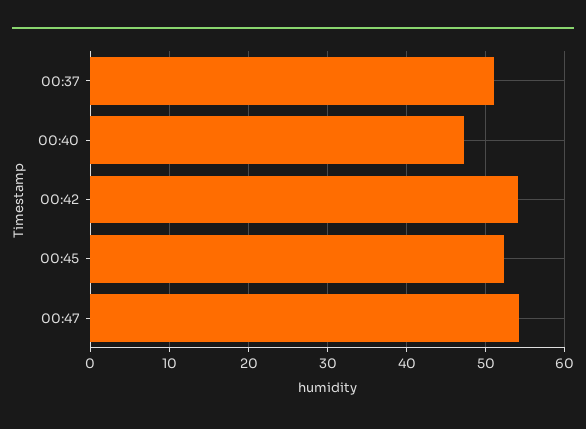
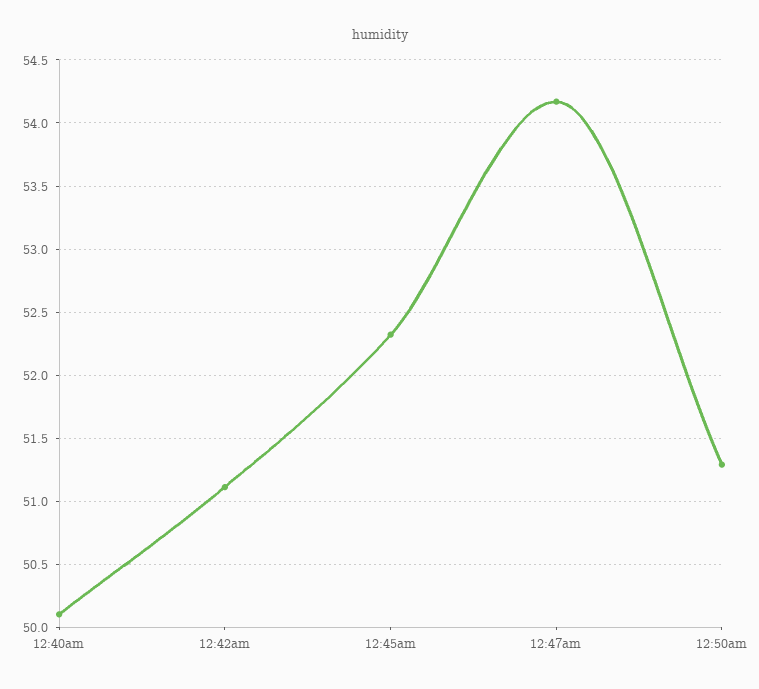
00:37: 51 -> none
00:40: 47 -> 50.1
00:42: 54 -> 51.1
12:50am: none -> 51.3

